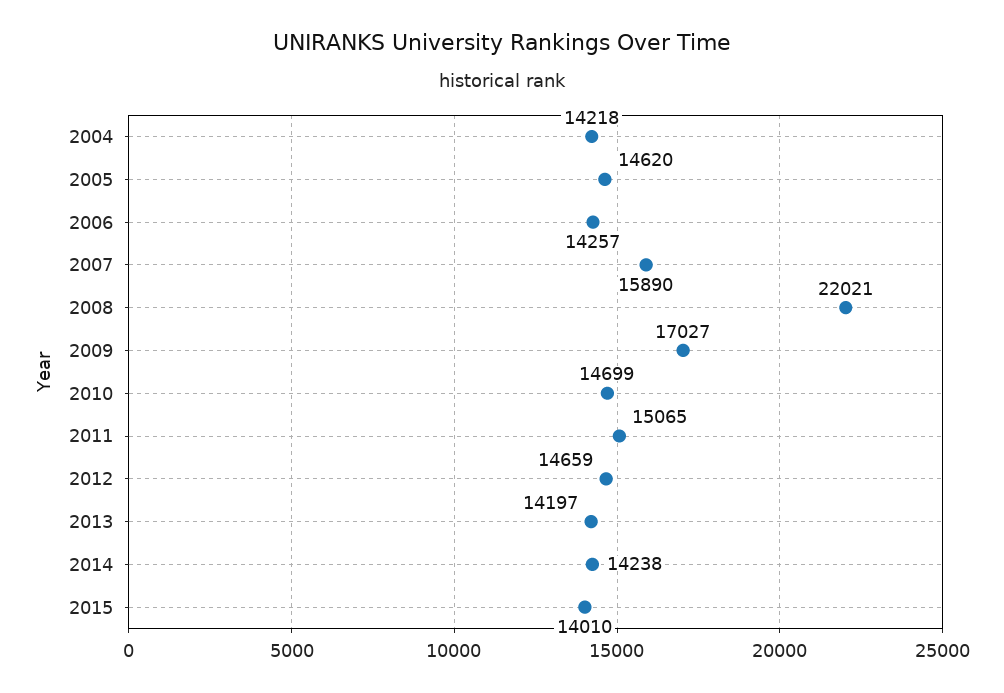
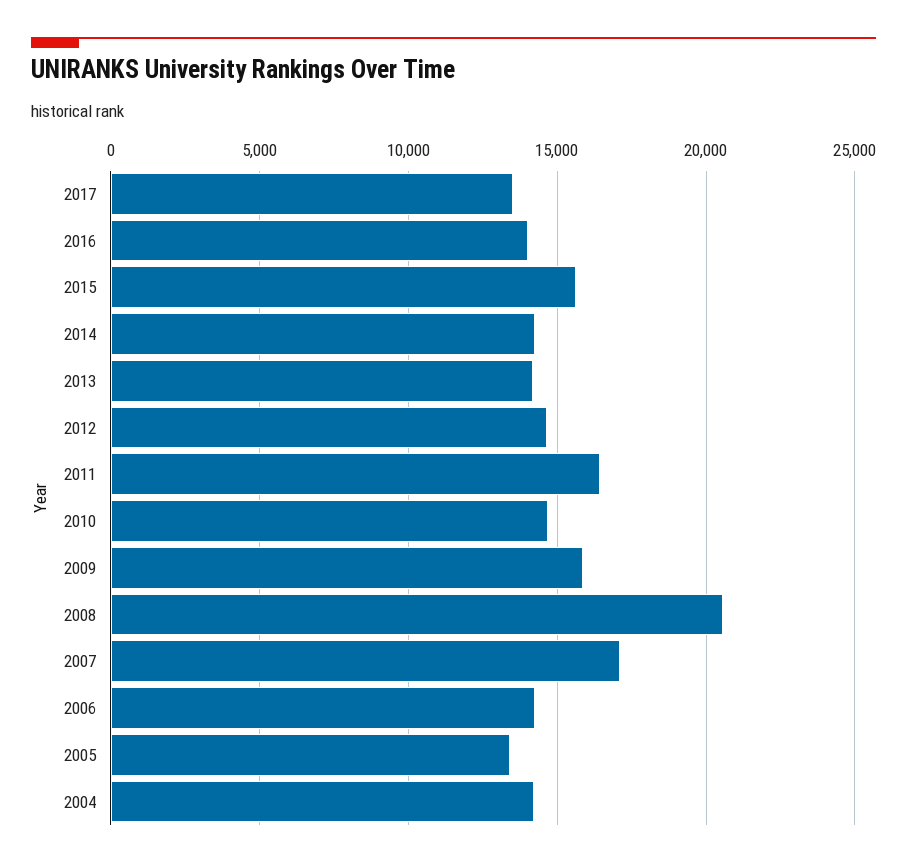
2005: 14620 -> 13500
2007: 15890 -> 17000
2008: 22021 -> 20500
2009: 17027 -> 16000
2011: 15065 -> 16500
2015: 14010 -> 15500
2017: none -> 13500
2016: none -> 14000

